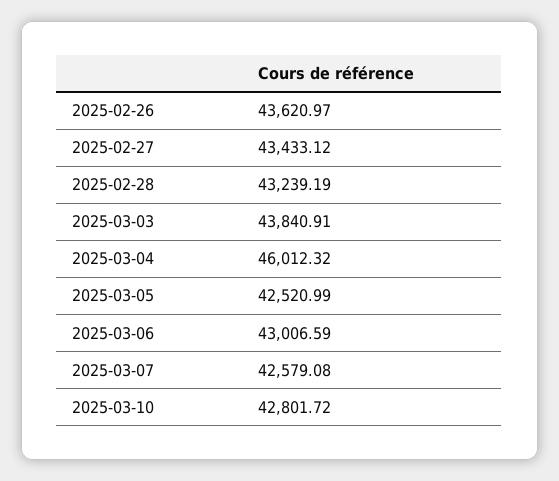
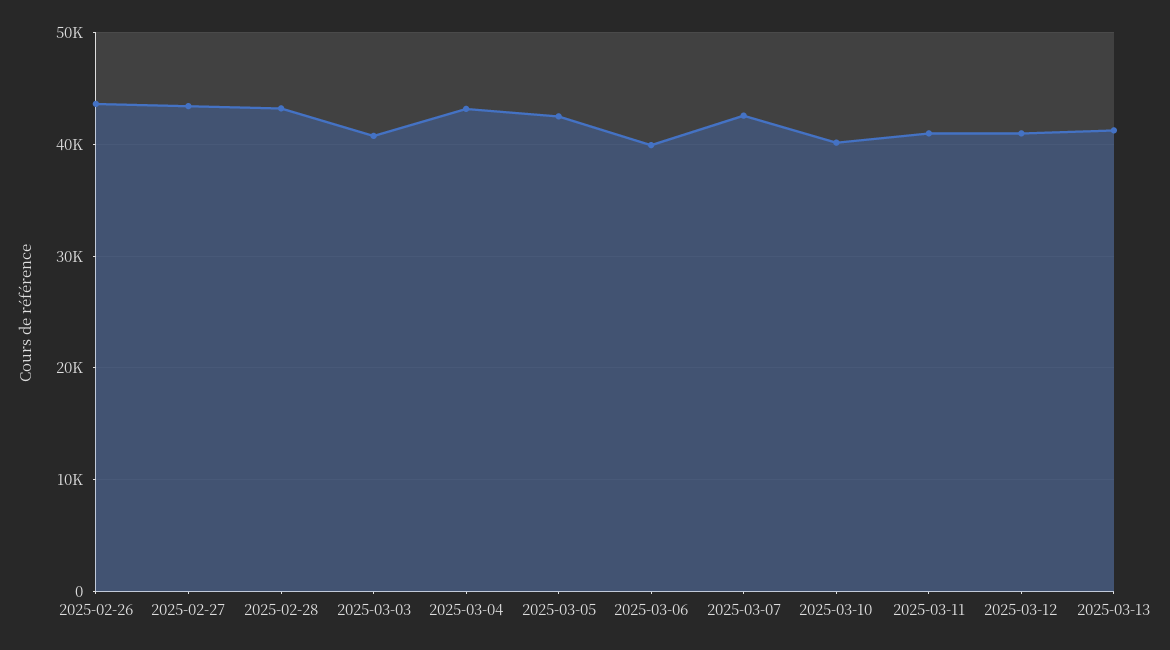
2025-03-03: 43840.91 -> 41000
2025-03-04: 46012.32 -> 43000
2025-03-06: 43006.59 -> 40000
2025-03-10: 42801.72 -> 40000
2025-03-11: none -> 41000
2025-03-12: none -> 41000
2025-03-13: none -> 41000

